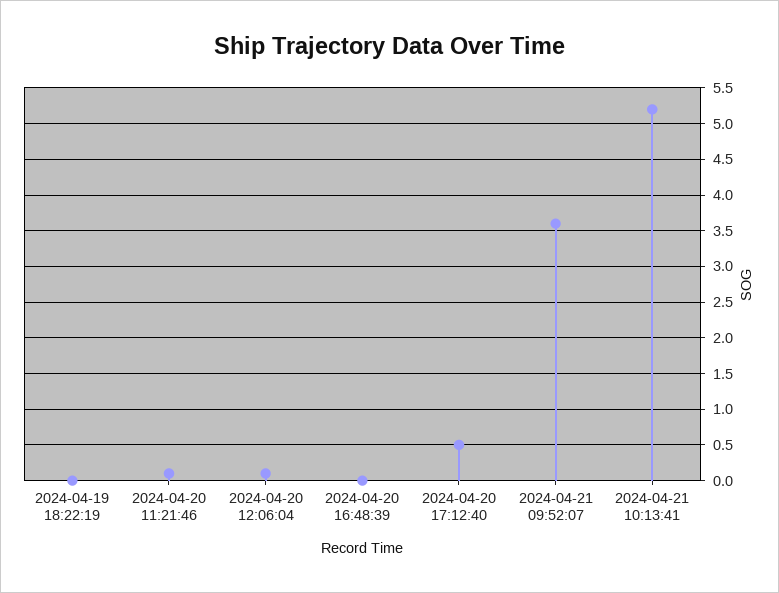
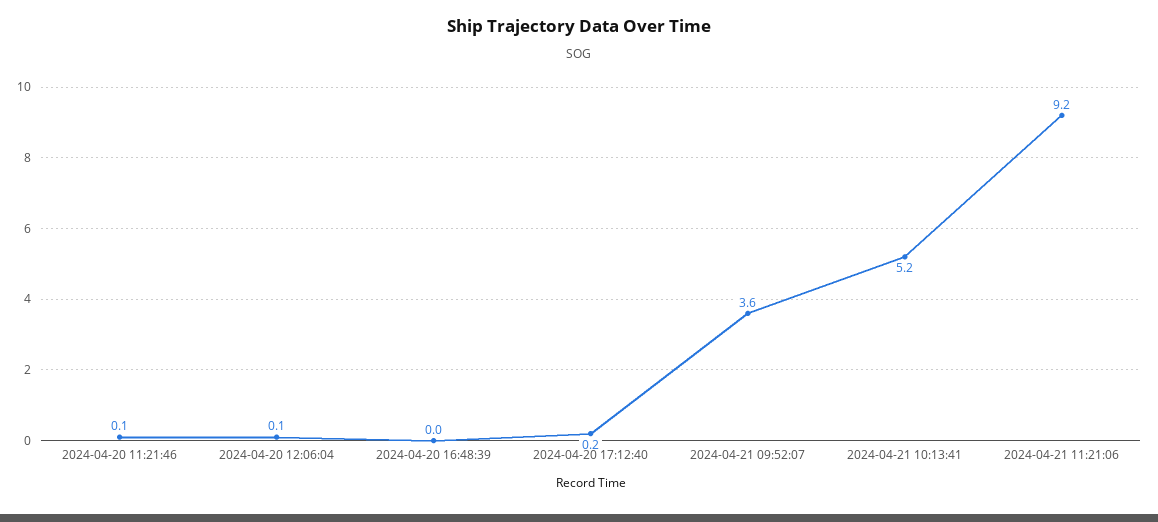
2024-04-19 18:22:19: 0 -> none
2024-04-20 17:12:40: 0.5 -> 0.2
2024-04-21 11:21:06: none -> 9.2

